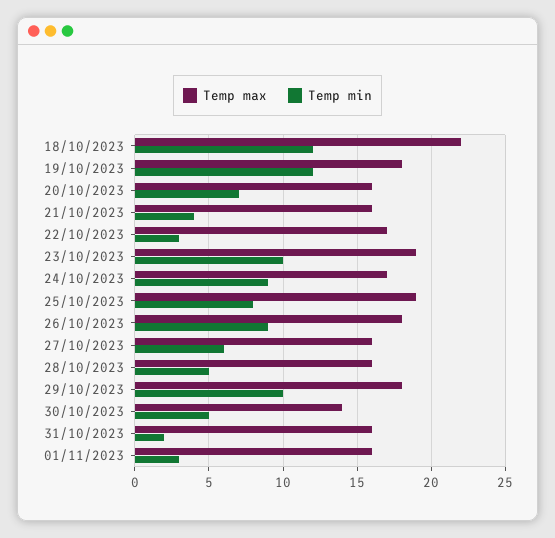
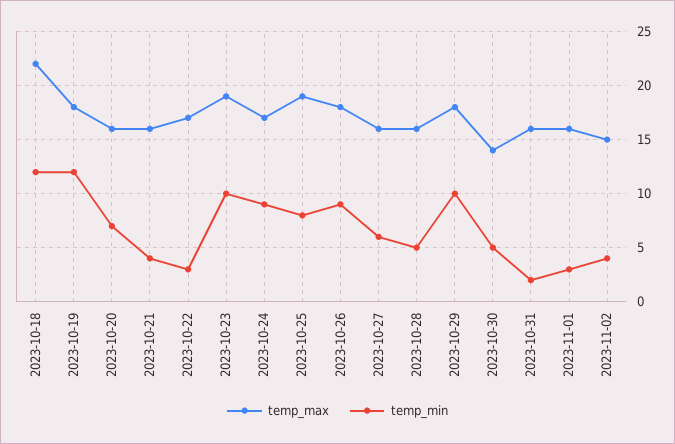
Temp max, 2023-11-02: none -> 15
Temp min, 2023-11-02: none -> 4

